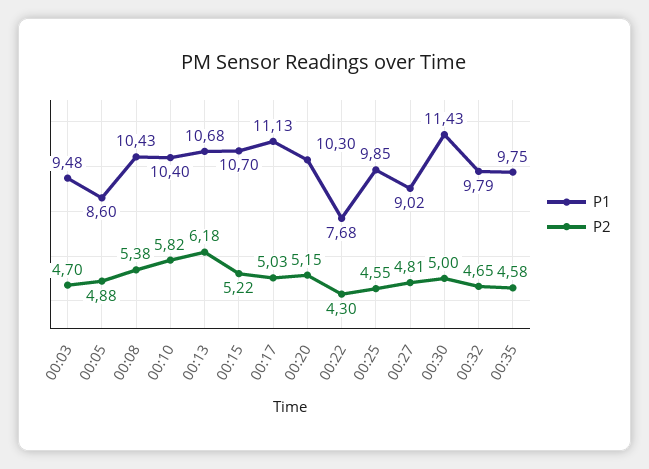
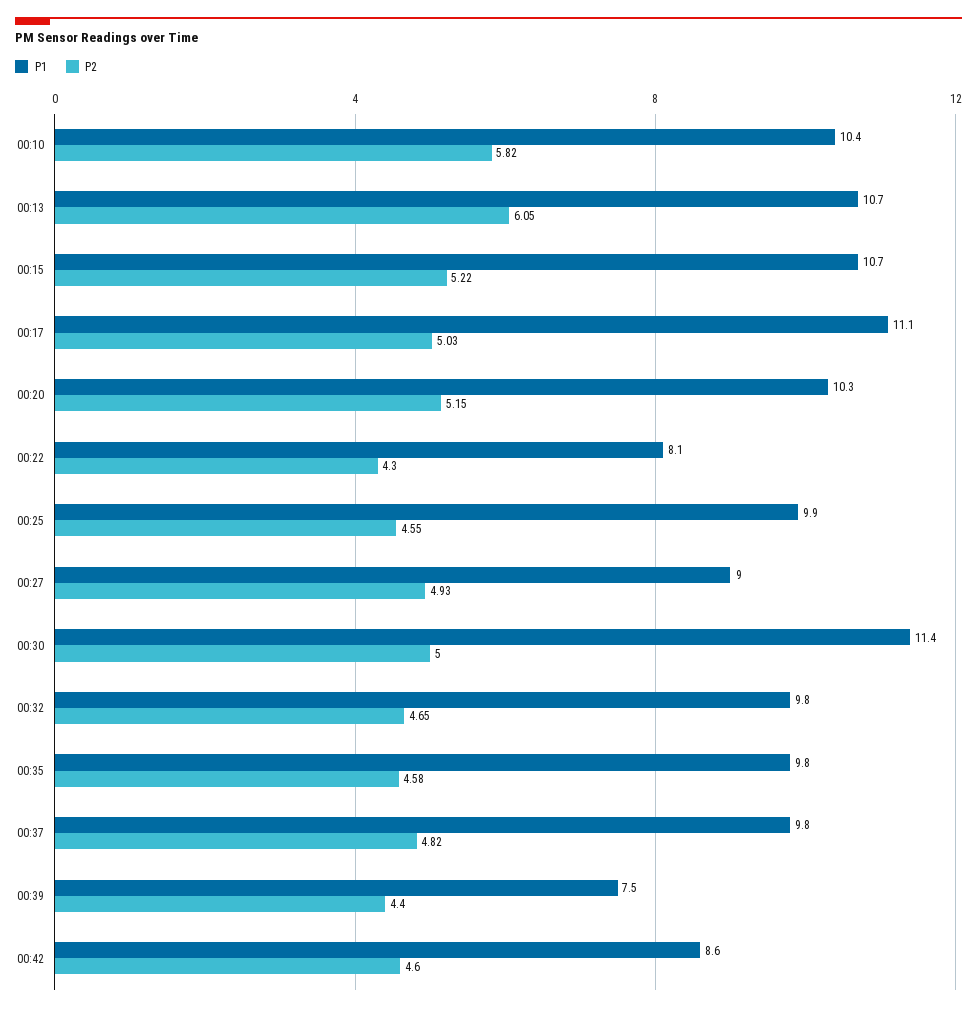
P1, 00:03: 9.48 -> none
P2, 00:03: 4.7 -> none
P1, 00:05: 8.6 -> none
P2, 00:05: 4.88 -> none
P1, 00:08: 10.43 -> none
P2, 00:08: 5.38 -> none
P2, 00:13: 6.18 -> 6.05
P1, 00:22: 7.68 -> 8.1
P2, 00:27: 4.81 -> 4.93
P1, 00:37: none -> 9.8
P2, 00:37: none -> 4.82
P1, 00:39: none -> 7.5
P2, 00:39: none -> 4.4
P1, 00:42: none -> 8.6
P2, 00:42: none -> 4.6

